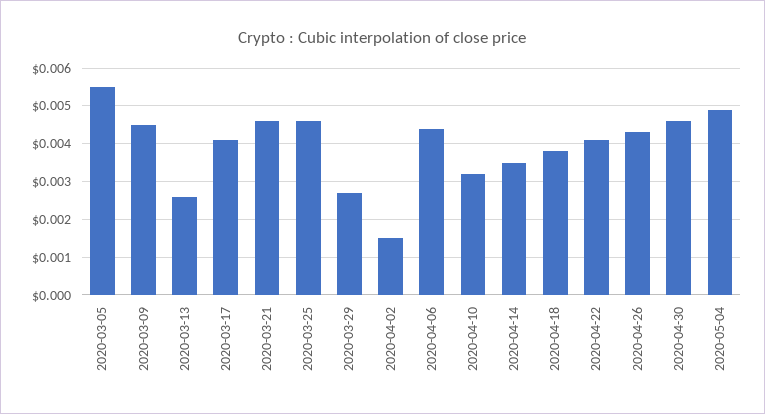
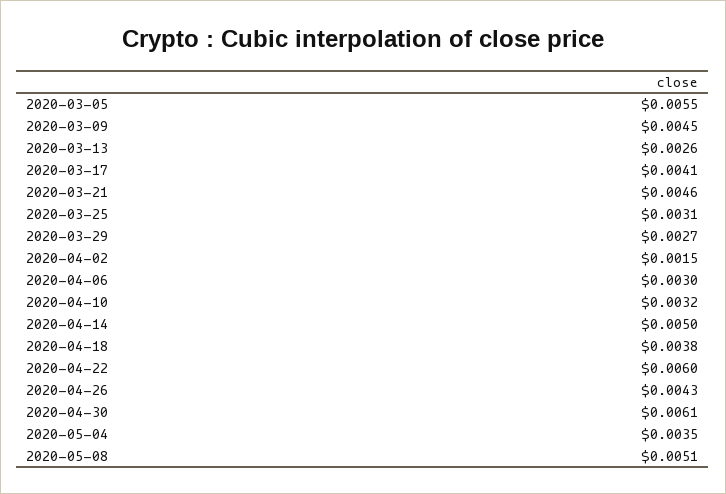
2020-03-25: 0.0045 -> 0.0031
2020-04-06: 0.0045 -> 0.003
2020-04-14: 0.0035 -> 0.005
2020-04-22: 0.004 -> 0.006
2020-04-30: 0.0045 -> 0.0061
2020-05-04: 0.005 -> 0.0035
2020-05-08: none -> 0.0051

